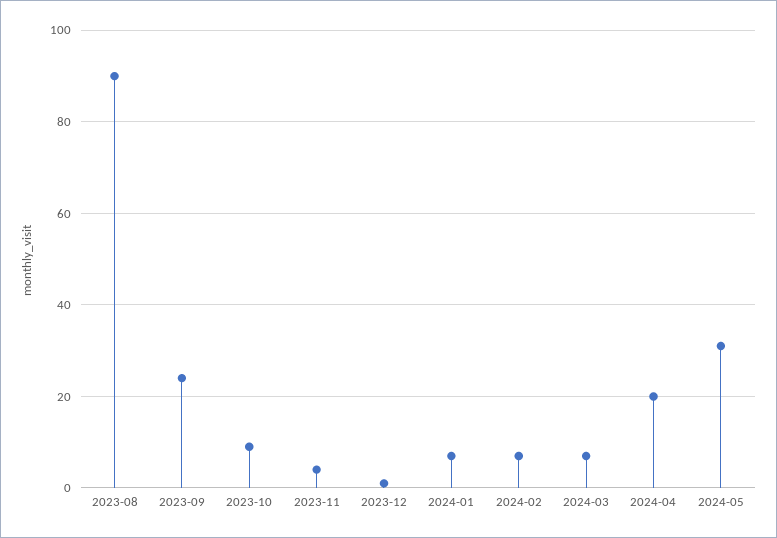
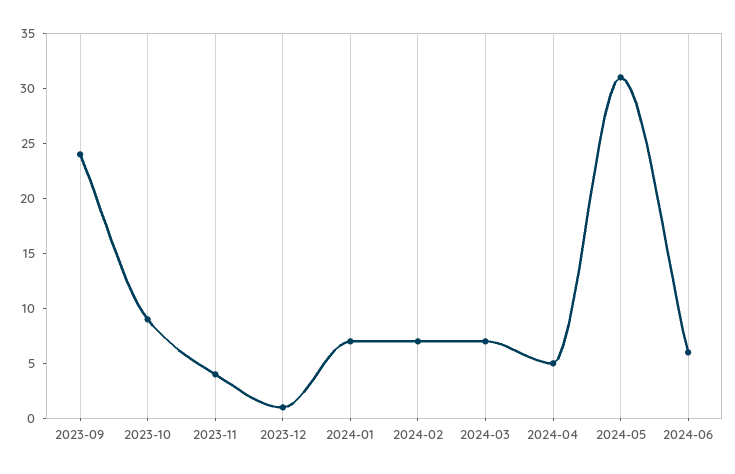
2023-08: 90 -> none
2024-04: 20 -> 5
2024-06: none -> 6

